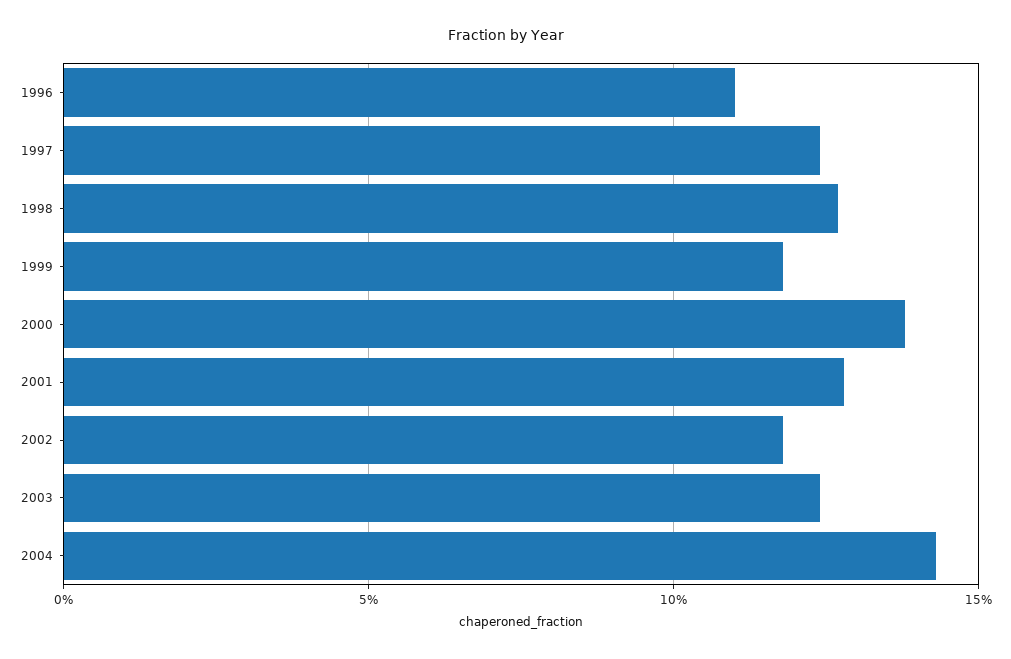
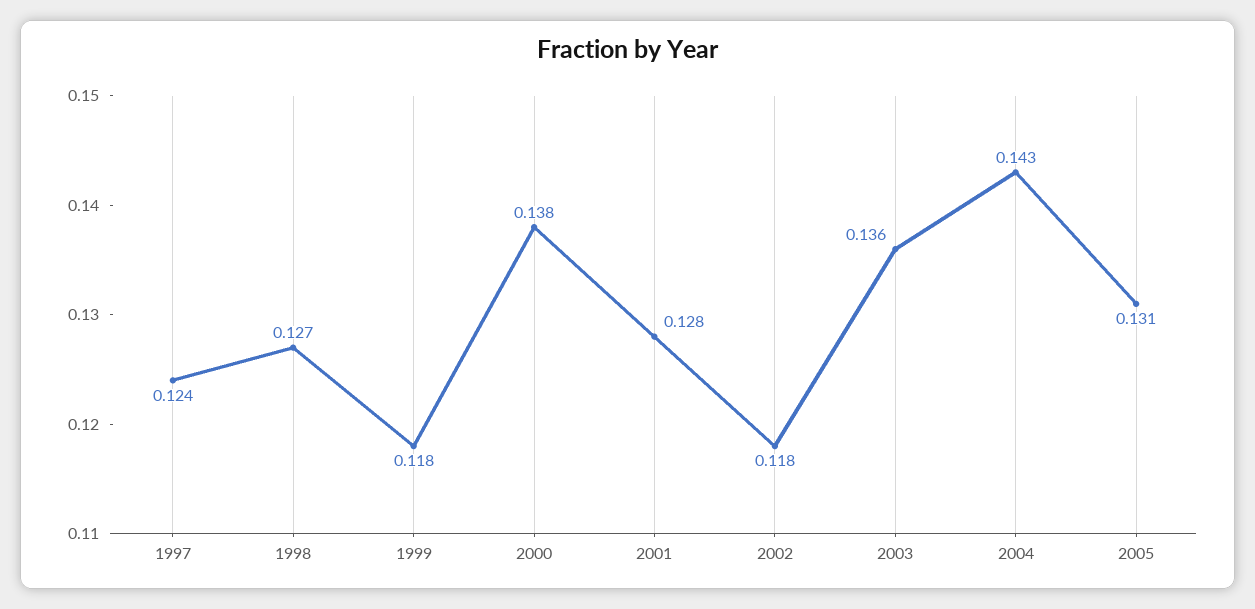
1996: 0.11 -> none
2003: 0.125 -> 0.136
2005: none -> 0.131

